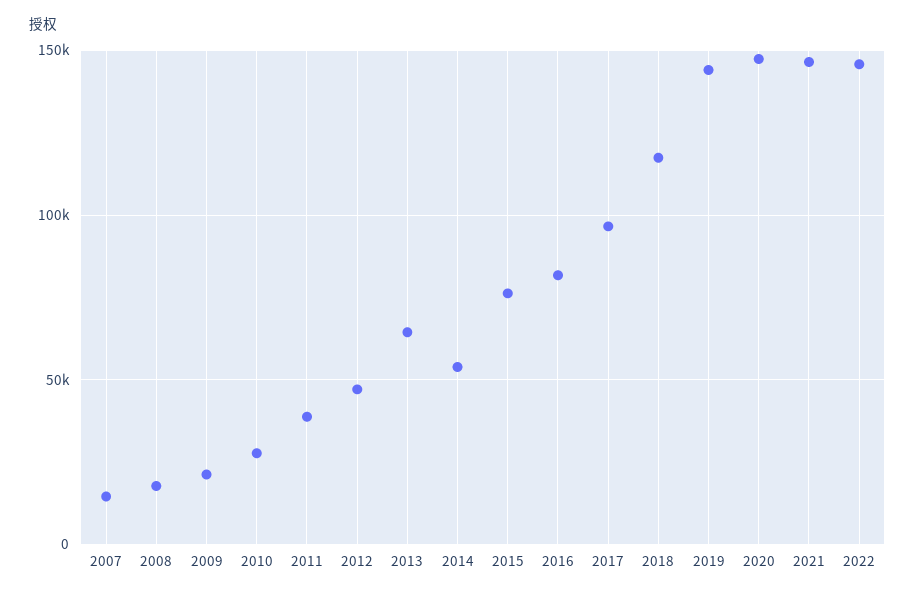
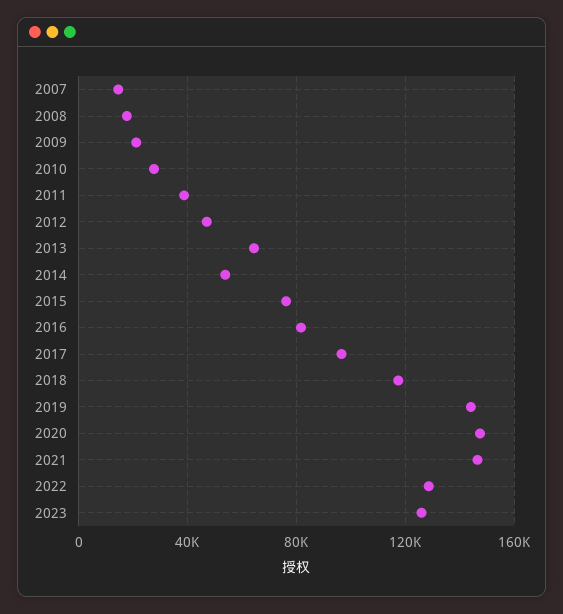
2022: 145000 -> 130000
2023: none -> 125000

